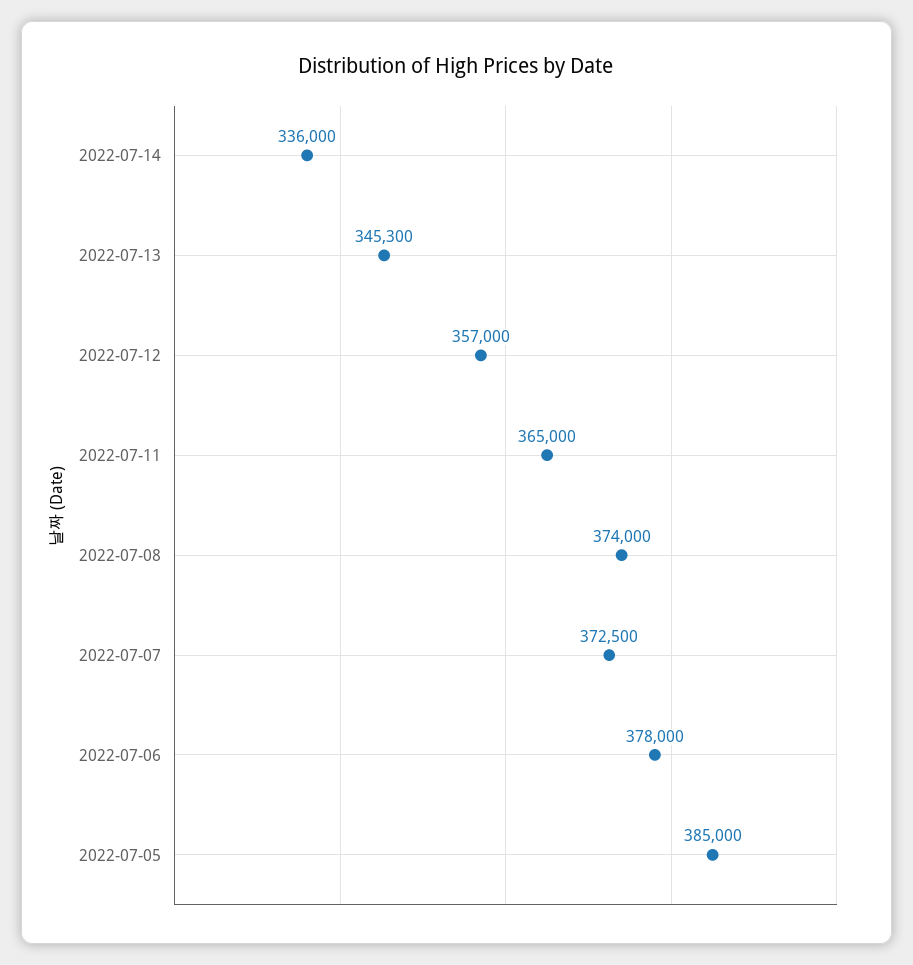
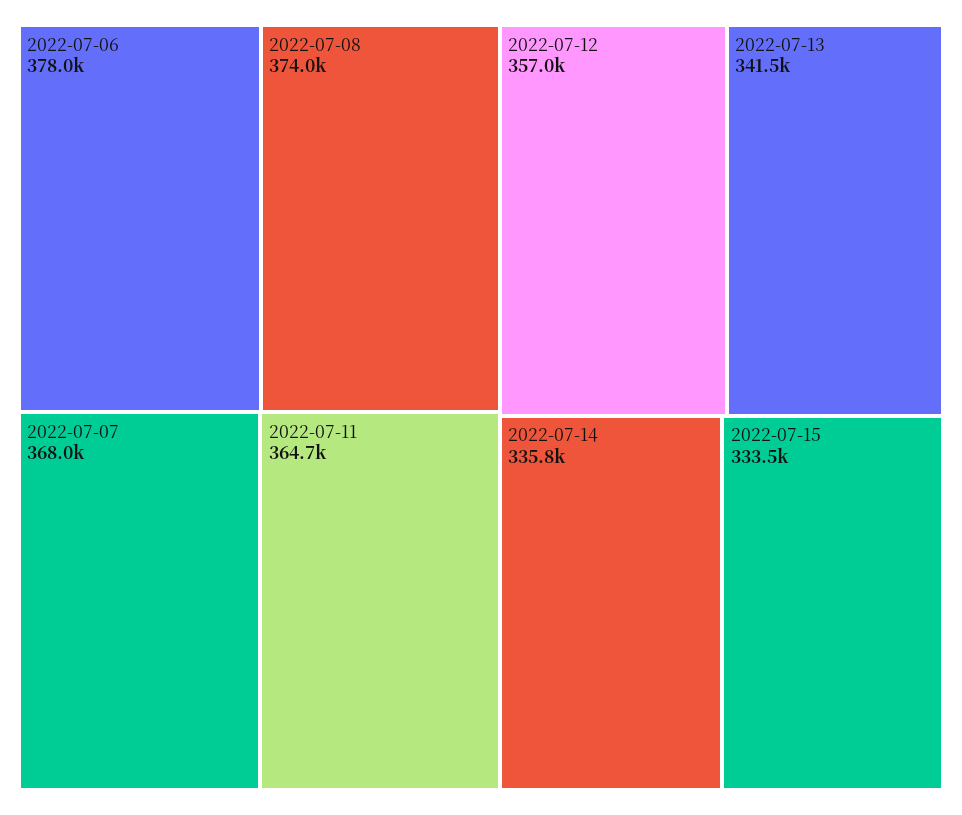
2022-07-14: 336000 -> 335800
2022-07-13: 345300 -> 341500
2022-07-11: 365000 -> 364700
2022-07-07: 372500 -> 368000
2022-07-05: 385000 -> none
2022-07-15: none -> 333500

